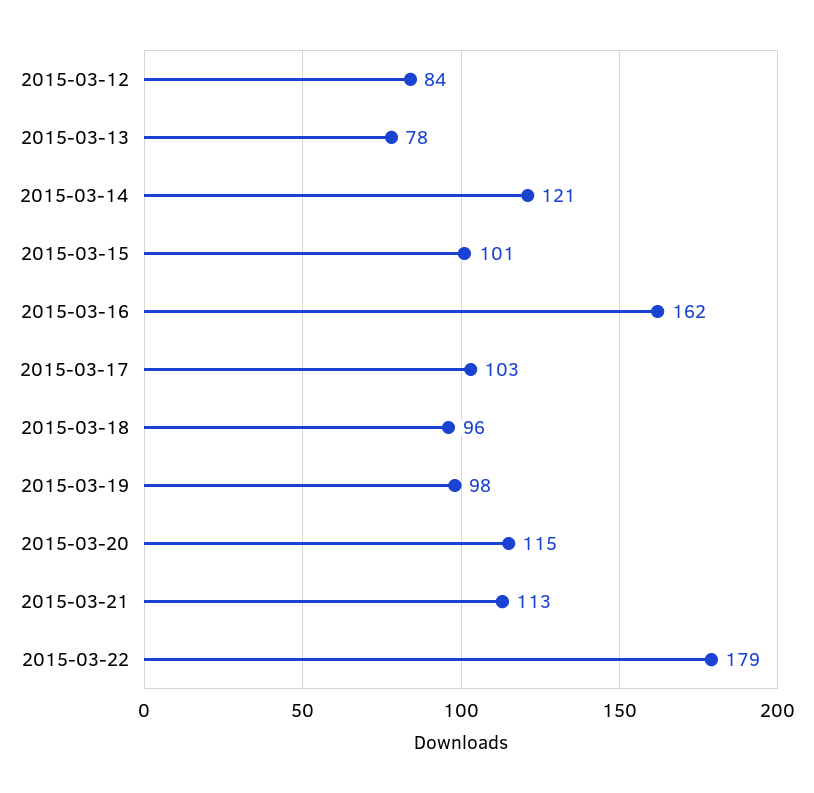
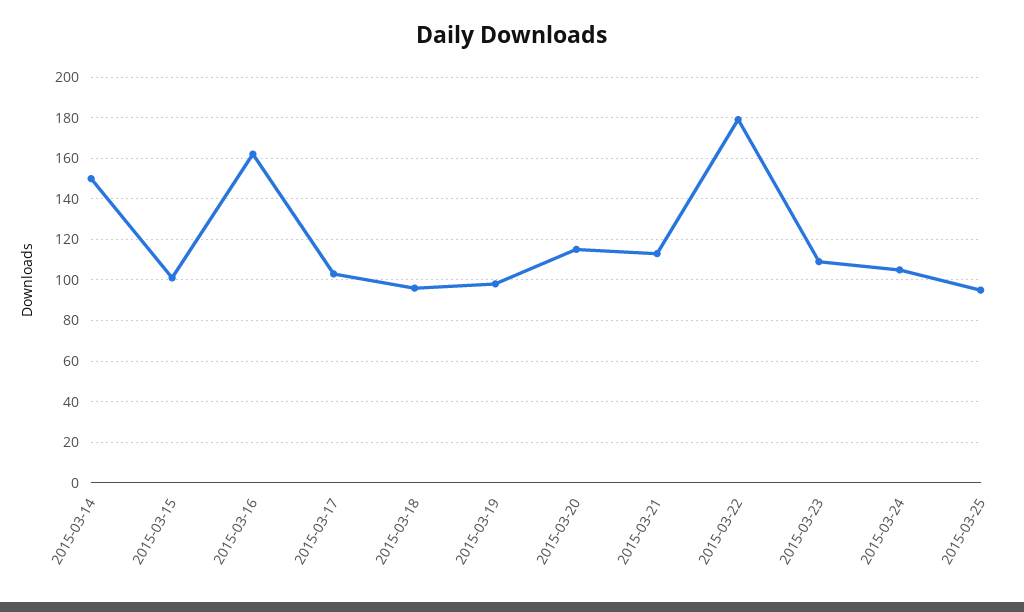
2015-03-12: 84 -> none
2015-03-13: 78 -> none
2015-03-14: 121 -> 150
2015-03-23: none -> 110
2015-03-24: none -> 105
2015-03-25: none -> 95

